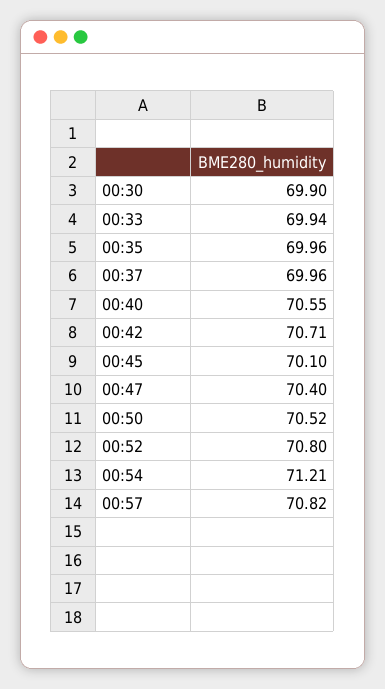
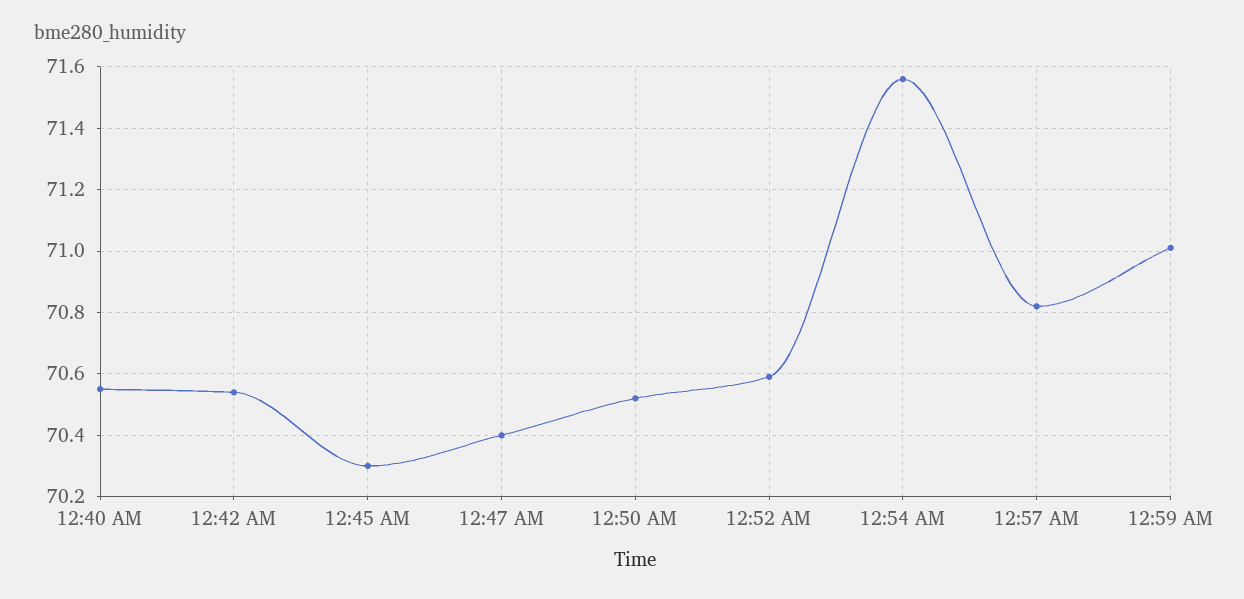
00:30: 69.9 -> none
00:33: 69.94 -> none
00:35: 69.96 -> none
00:37: 69.96 -> none
00:42: 70.71 -> 70.55
00:45: 70.1 -> 70.3
00:52: 70.8 -> 70.6
00:54: 71.21 -> 71.55
12:59 AM: none -> 71

